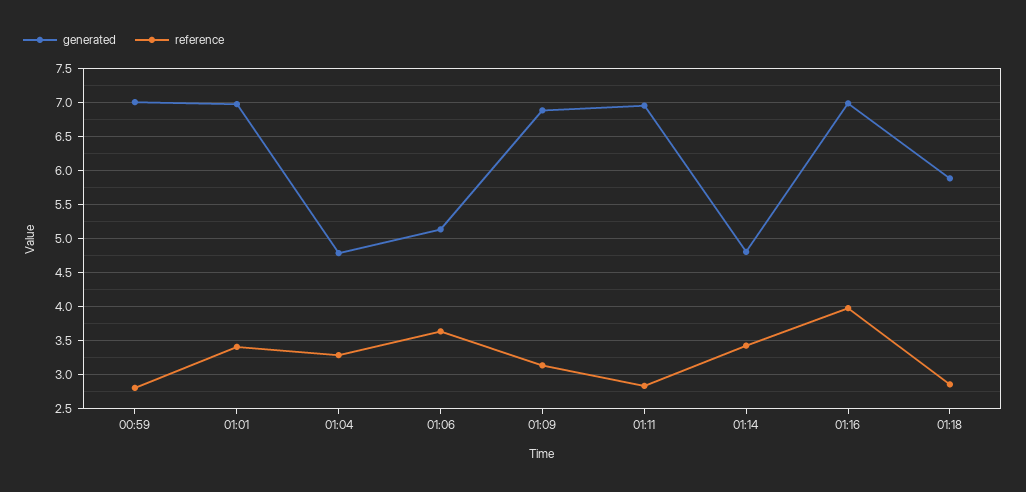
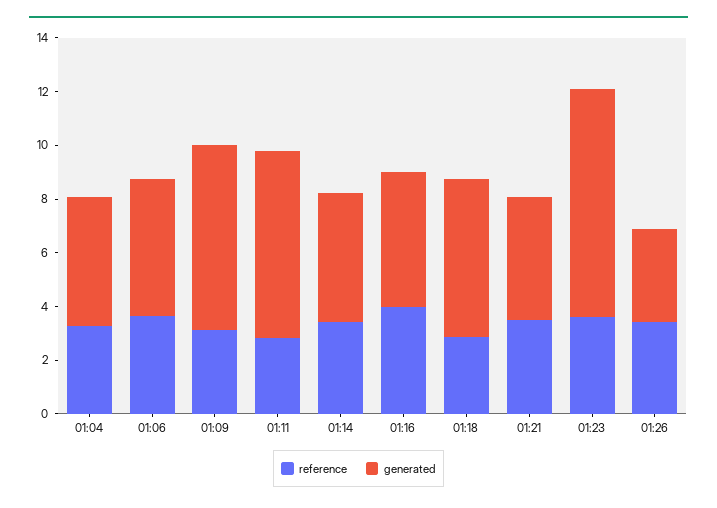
generated, 00:59: 7 -> none
reference, 00:59: 2.8 -> none
generated, 01:01: 7 -> none
reference, 01:01: 3.4 -> none
generated, 01:16: 7 -> 5
reference, 01:21: none -> 3.5
generated, 01:21: none -> 4.5
reference, 01:23: none -> 3.5
generated, 01:23: none -> 8.5
reference, 01:26: none -> 3.5
generated, 01:26: none -> 3.5

